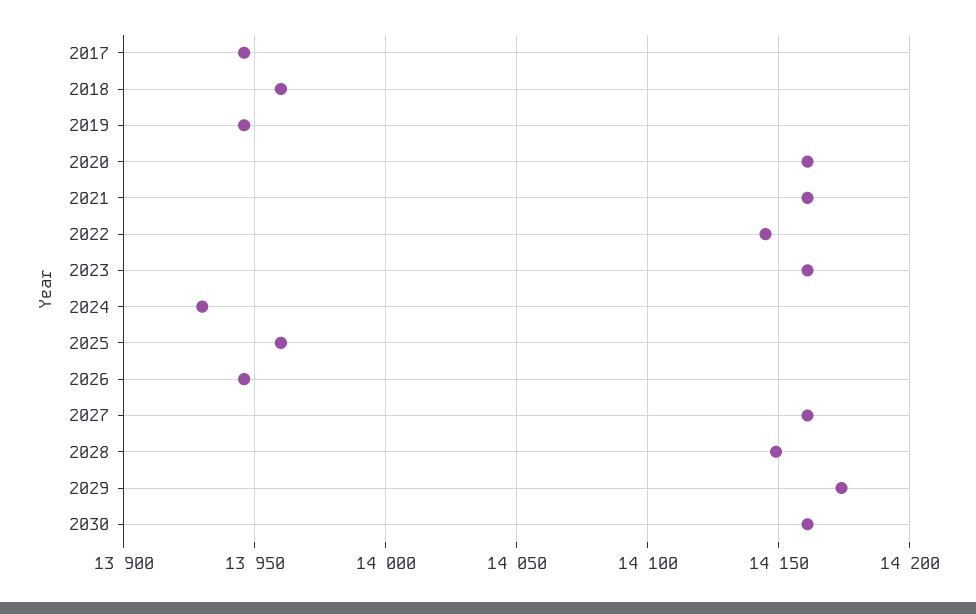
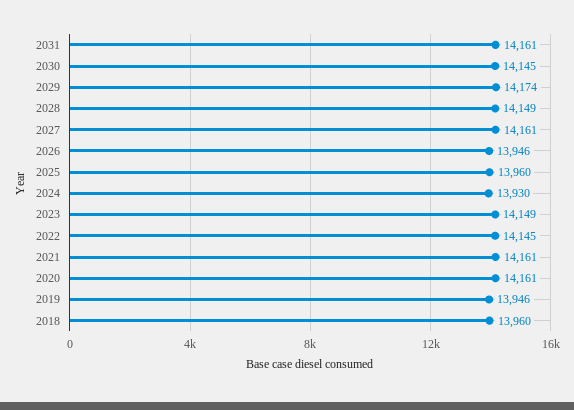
2017: 13945 -> none
2023: 14160 -> 14149
2030: 14160 -> 14145
2031: none -> 14161

